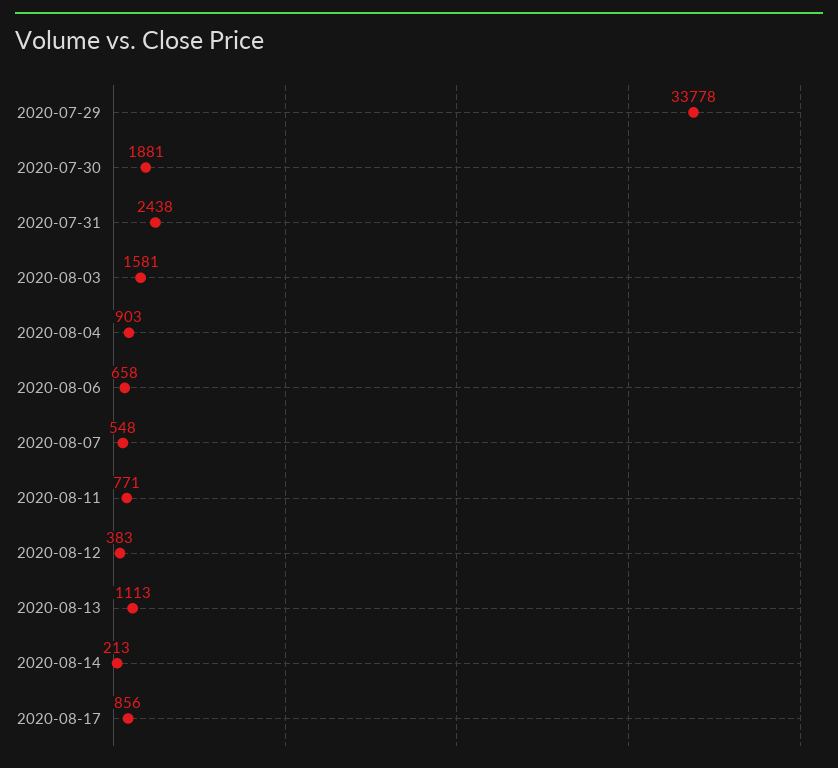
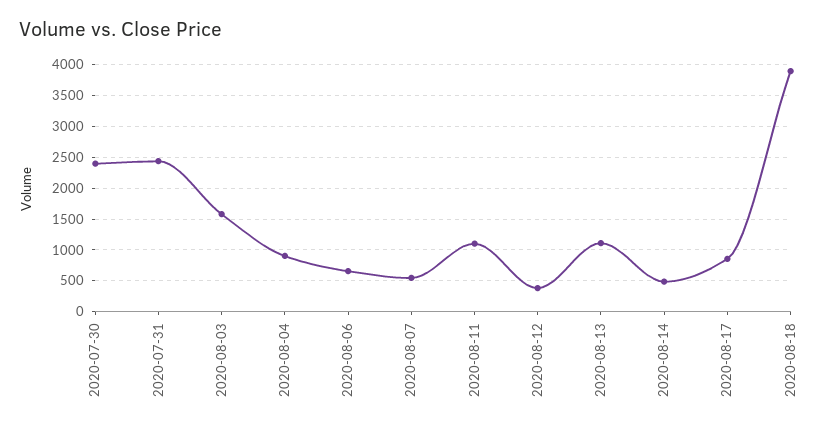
2020-07-29: 33778 -> none
2020-07-30: 1881 -> 2400
2020-08-11: 771 -> 1100
2020-08-14: 213 -> 500
2020-08-18: none -> 3900

